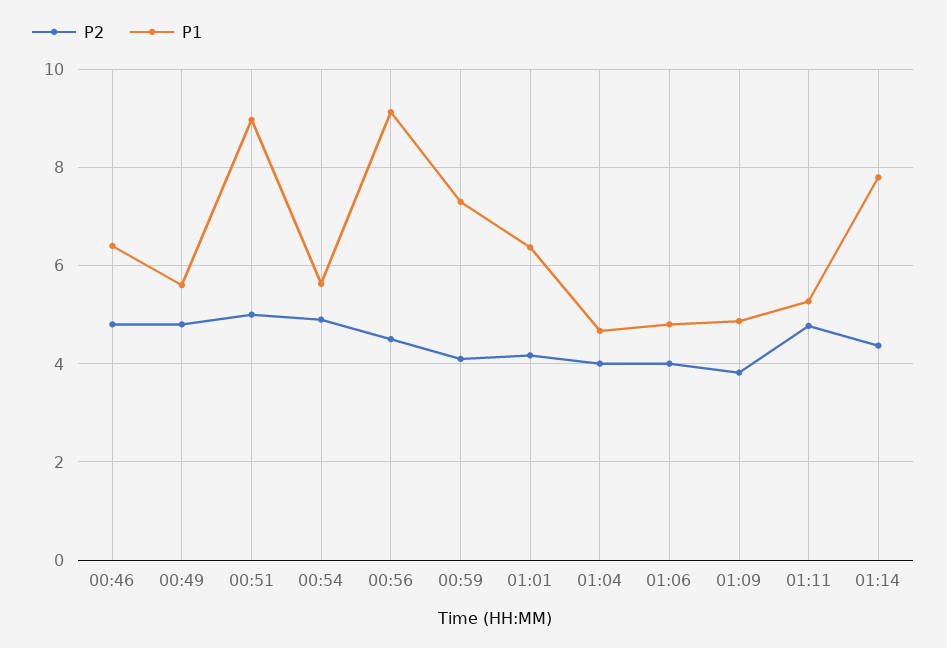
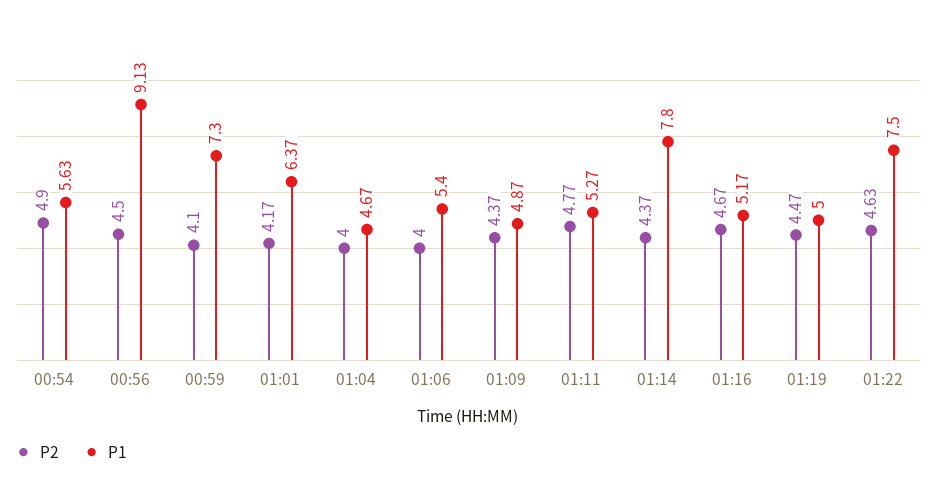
P2, 00:46: 4.8 -> none
P1, 00:46: 6.4 -> none
P2, 00:49: 4.8 -> none
P1, 00:49: 5.6 -> none
P2, 00:51: 5 -> none
P1, 00:51: 9 -> none
P1, 01:06: 4.8 -> 5.4
P2, 01:09: 3.8 -> 4.37
P2, 01:16: none -> 4.67
P1, 01:16: none -> 5.17
P2, 01:19: none -> 4.47
P1, 01:19: none -> 5
P2, 01:22: none -> 4.63
P1, 01:22: none -> 7.5

